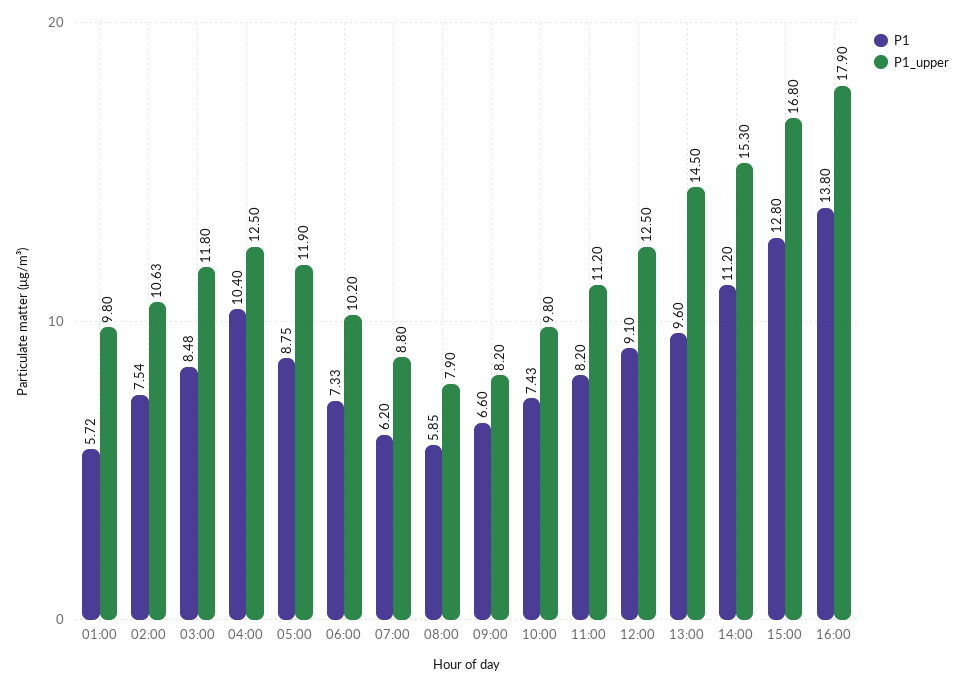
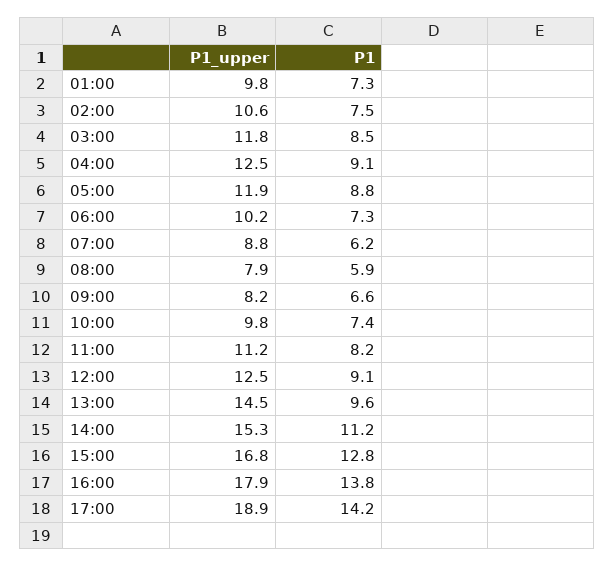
P1, 01:00: 5.72 -> 7.3
P1, 04:00: 10.4 -> 9.1
P1_upper, 17:00: none -> 18.9
P1, 17:00: none -> 14.2

